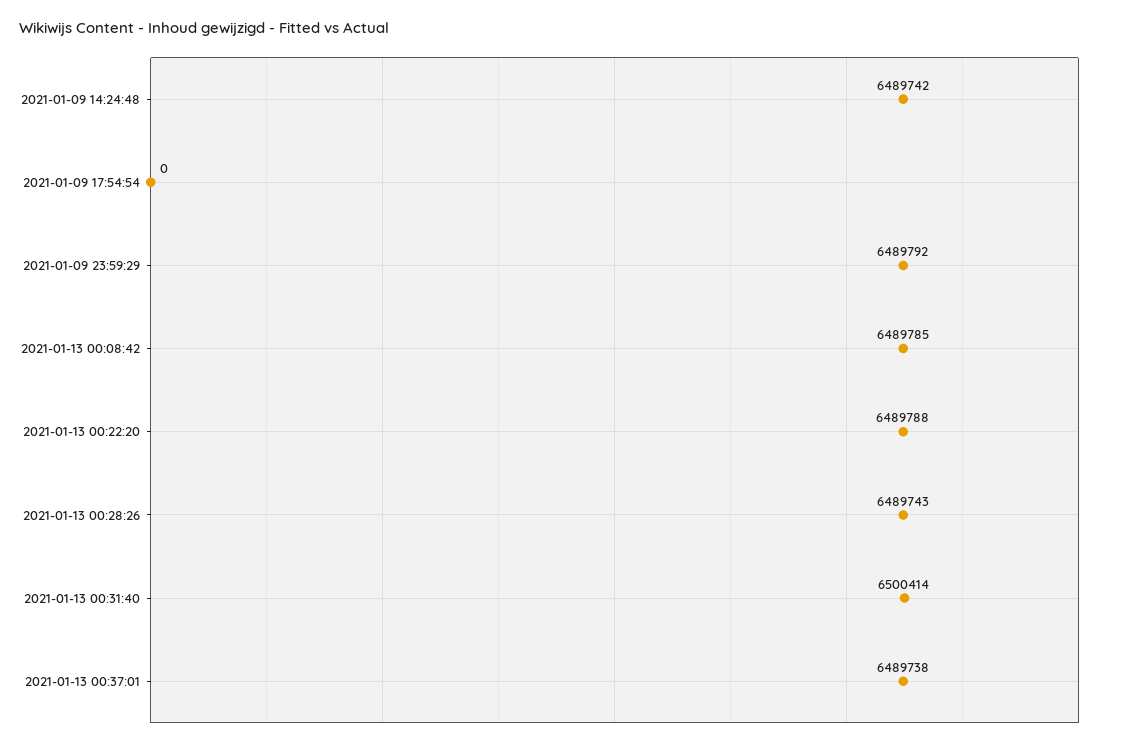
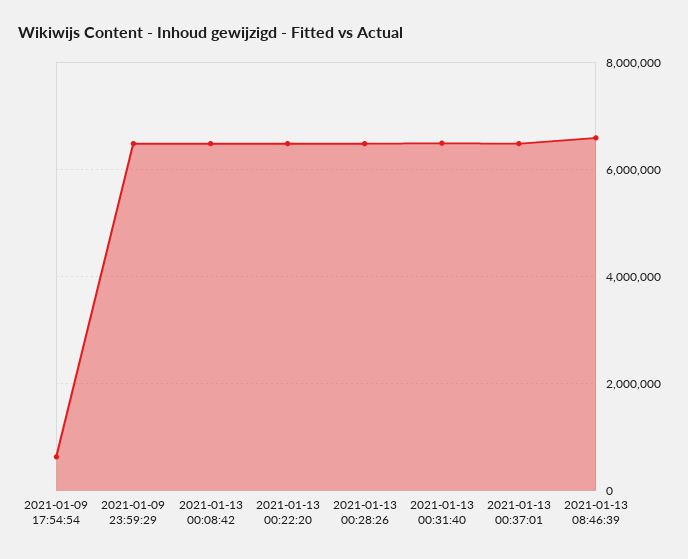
2021-01-09 14:24:48: 6489742 -> none
2021-01-09 17:54:54: 0 -> 600000
2021-01-13 08:46:39: none -> 6600000

